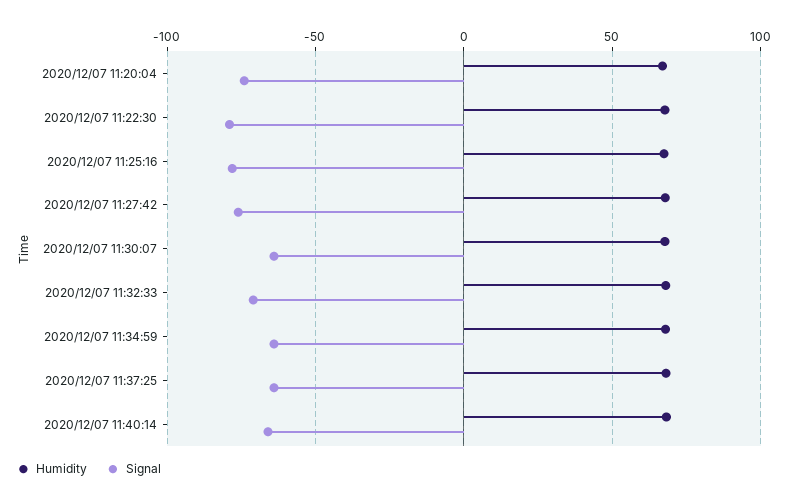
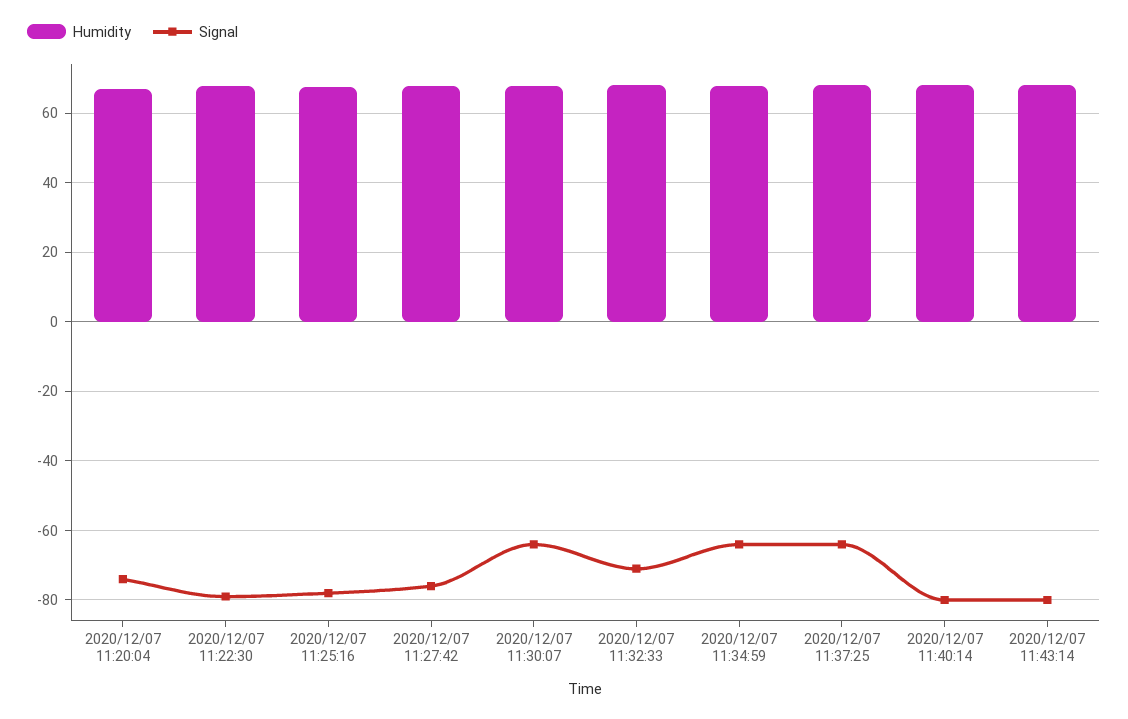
Signal, 2020/12/07 11:40:14: -65 -> -80
Humidity, 2020/12/07 11:43:14: none -> 68
Signal, 2020/12/07 11:43:14: none -> -80

